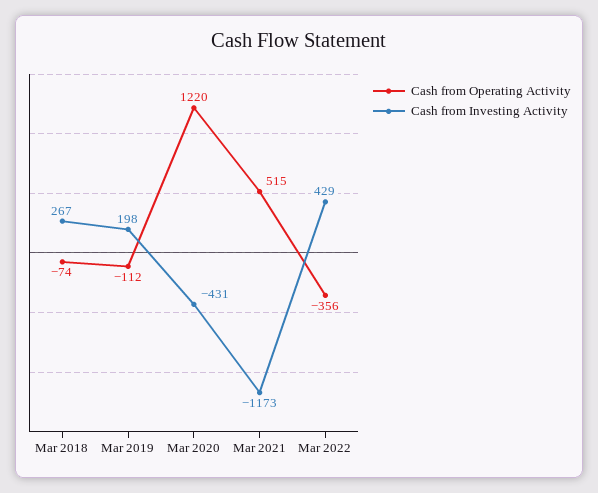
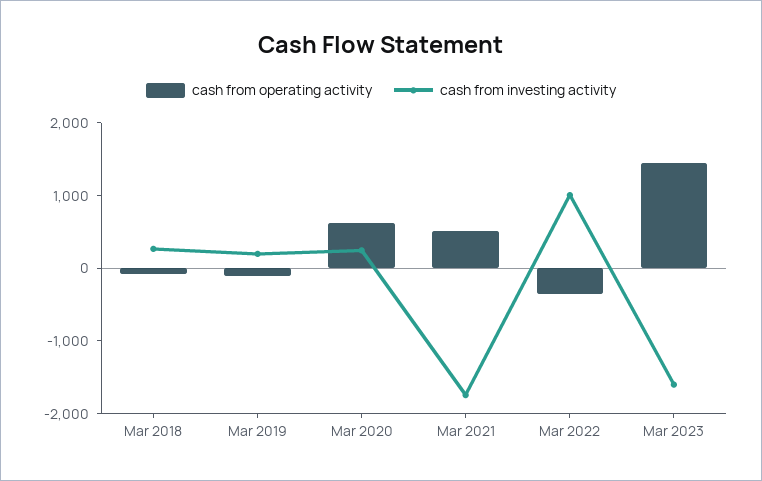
Cash from Operating Activity, Mar 2020: 1220 -> 600
Cash from Investing Activity, Mar 2020: -431 -> 200
Cash from Investing Activity, Mar 2021: -1173 -> -1800
Cash from Investing Activity, Mar 2022: 429 -> 1000
Cash from Operating Activity, Mar 2023: none -> 1400
Cash from Investing Activity, Mar 2023: none -> -1600

